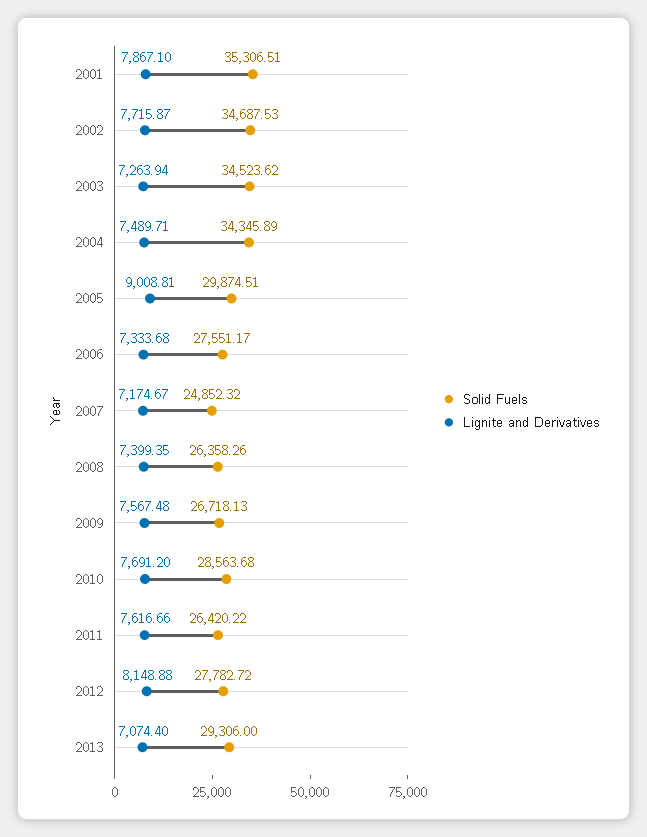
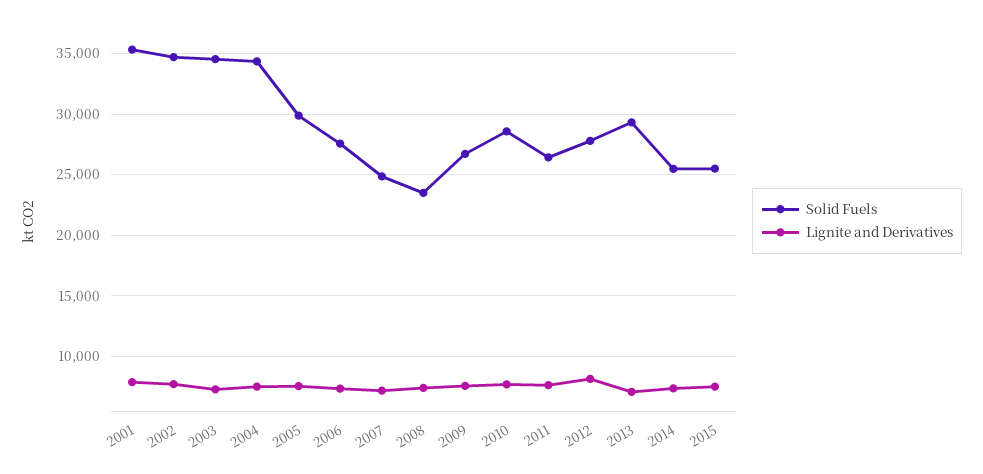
Lignite and Derivatives, 2005: 9008.81 -> 7500
Solid Fuels, 2008: 26358.26 -> 23500
Solid Fuels, 2014: none -> 25500
Lignite and Derivatives, 2014: none -> 7500
Solid Fuels, 2015: none -> 25500
Lignite and Derivatives, 2015: none -> 7500

